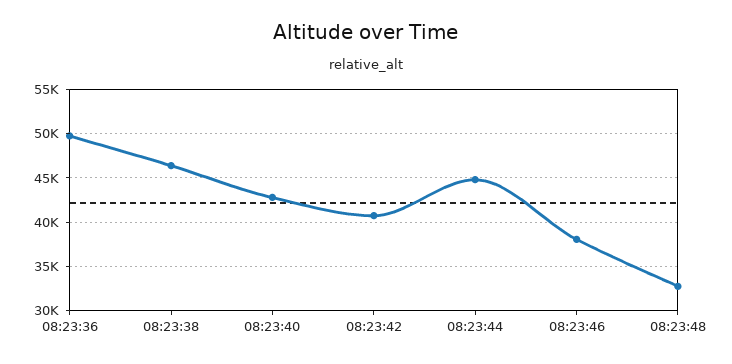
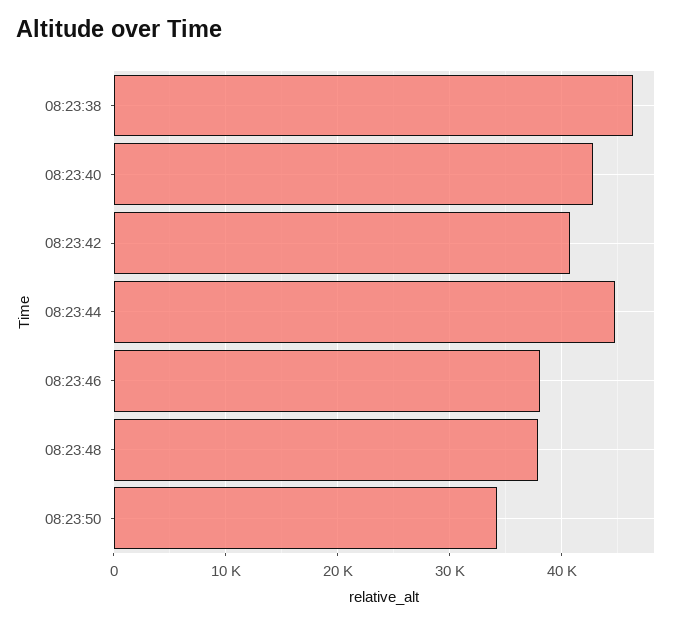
08:23:36: 50000 -> none
08:23:48: 33000 -> 38000
08:23:50: none -> 34000

